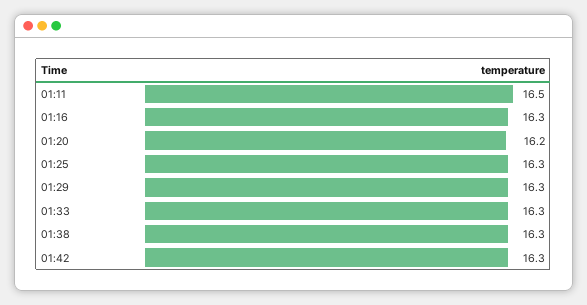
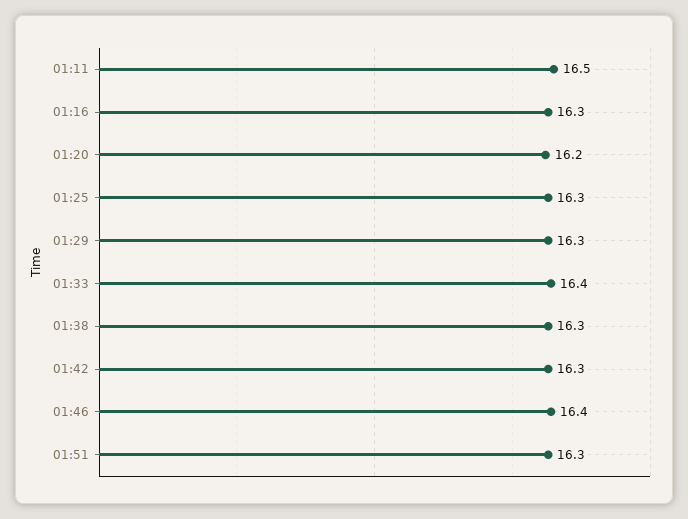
01:33: 16.3 -> 16.4
01:46: none -> 16.4
01:51: none -> 16.3

